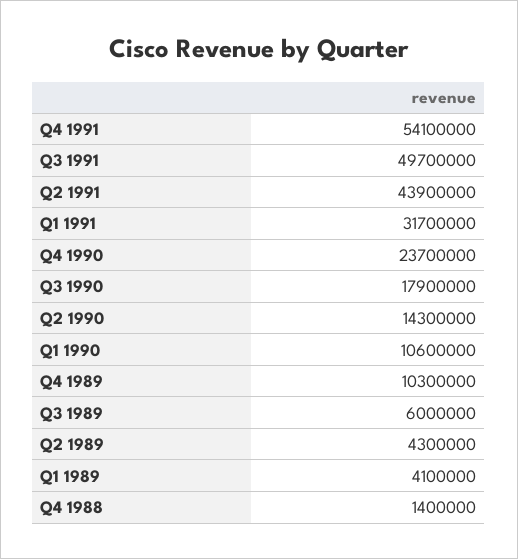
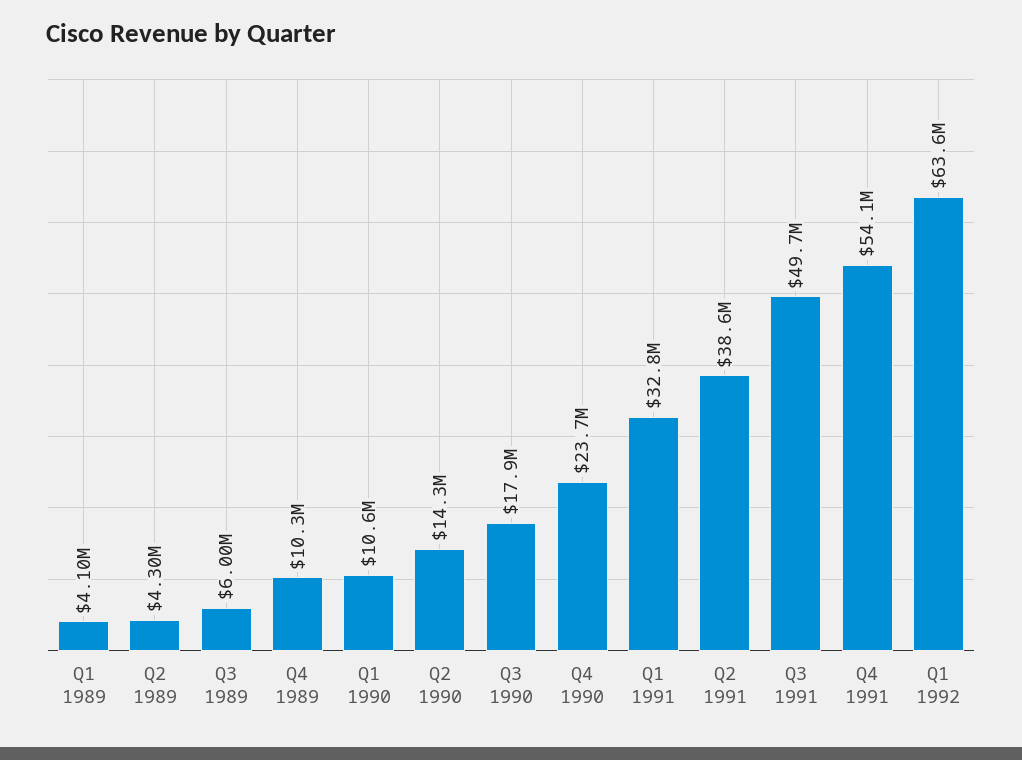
Q2 1991: 43900000 -> 38600000
Q1 1991: 31700000 -> 32800000
Q4 1988: 1400000 -> none
Q1 1992: none -> 63600000

